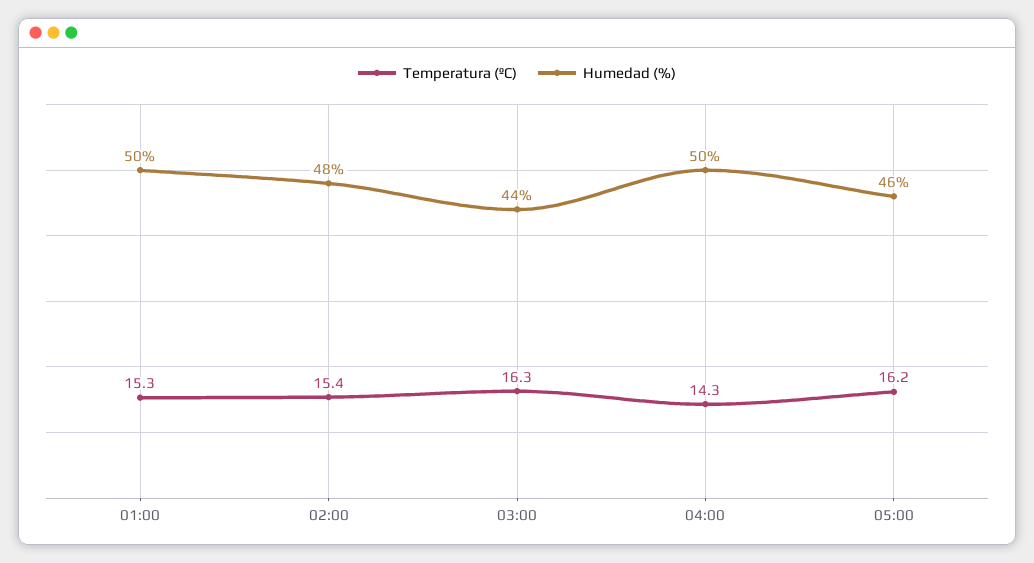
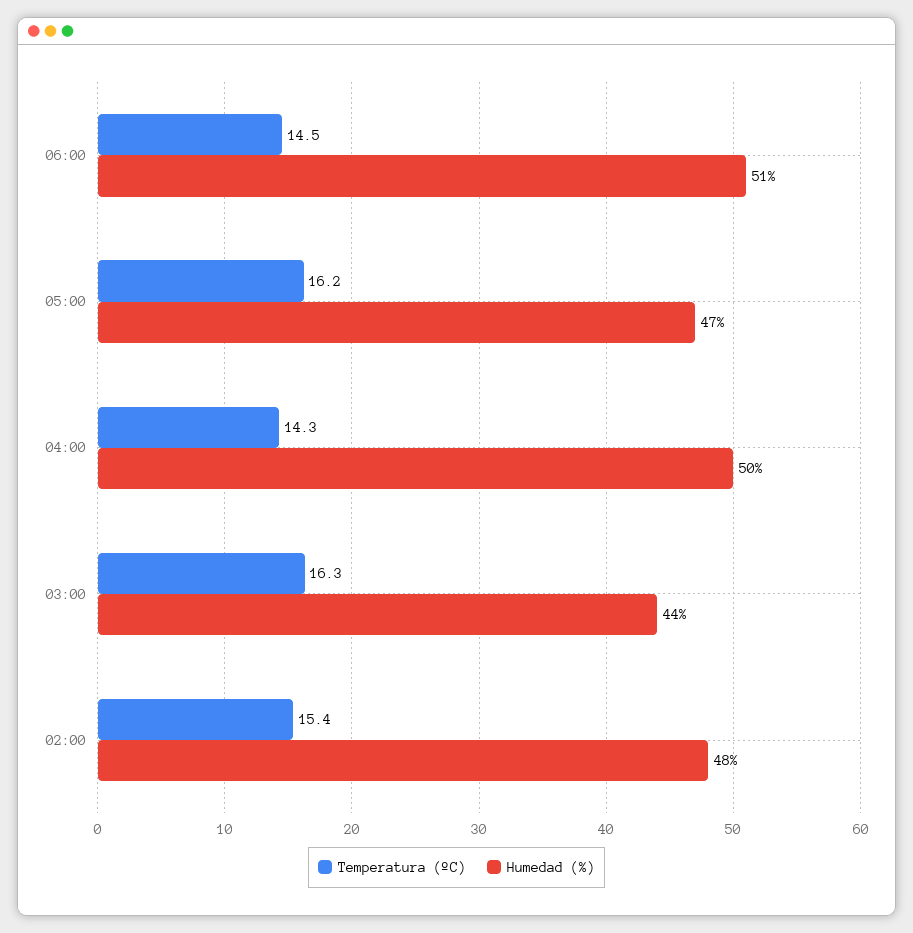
Temperatura (ºC), 01:00: 15.3 -> none
Humedad (%), 01:00: 50 -> none
Humedad (%), 05:00: 46 -> 47
Temperatura (ºC), 06:00: none -> 14.5
Humedad (%), 06:00: none -> 51

